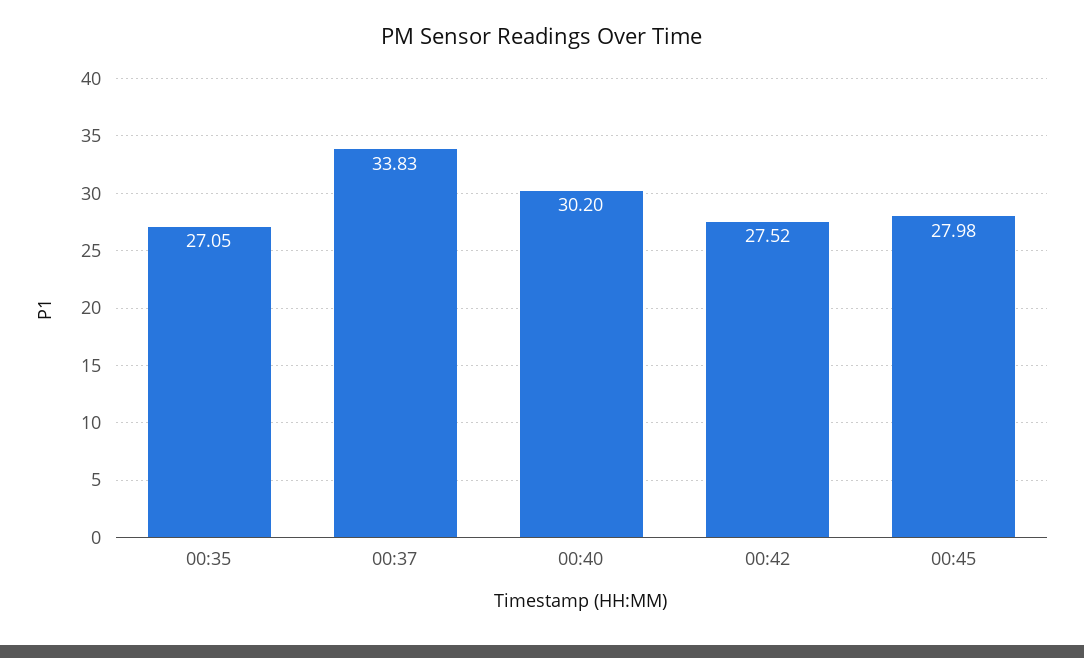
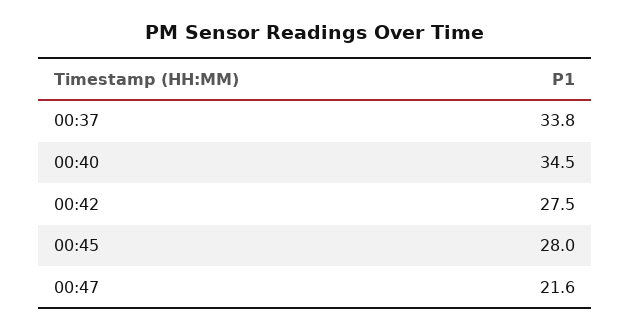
00:35: 27.05 -> none
00:40: 30.2 -> 34.5
00:47: none -> 21.6

